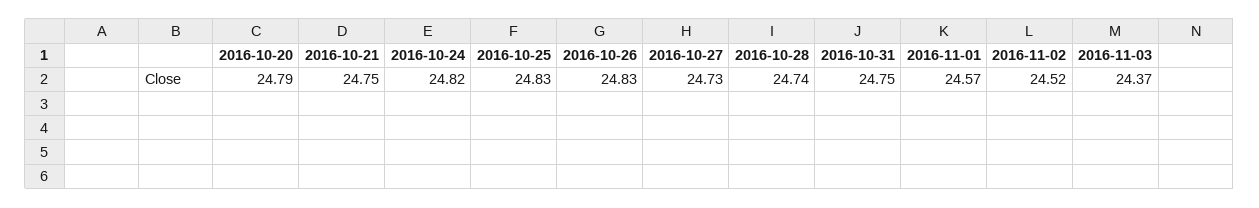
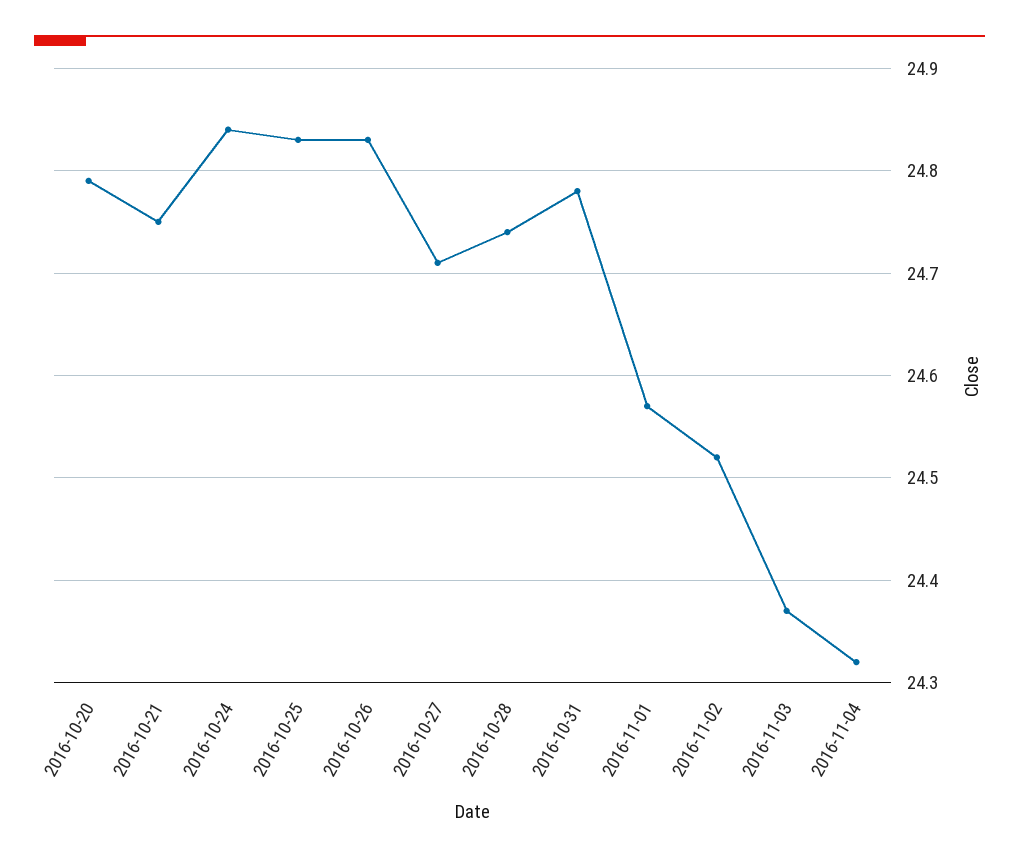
2016-10-24: 24.82 -> 24.84
2016-10-27: 24.73 -> 24.71
2016-10-31: 24.75 -> 24.78
2016-11-04: none -> 24.32

